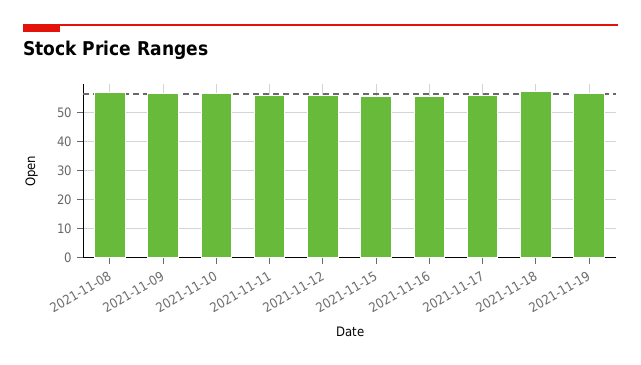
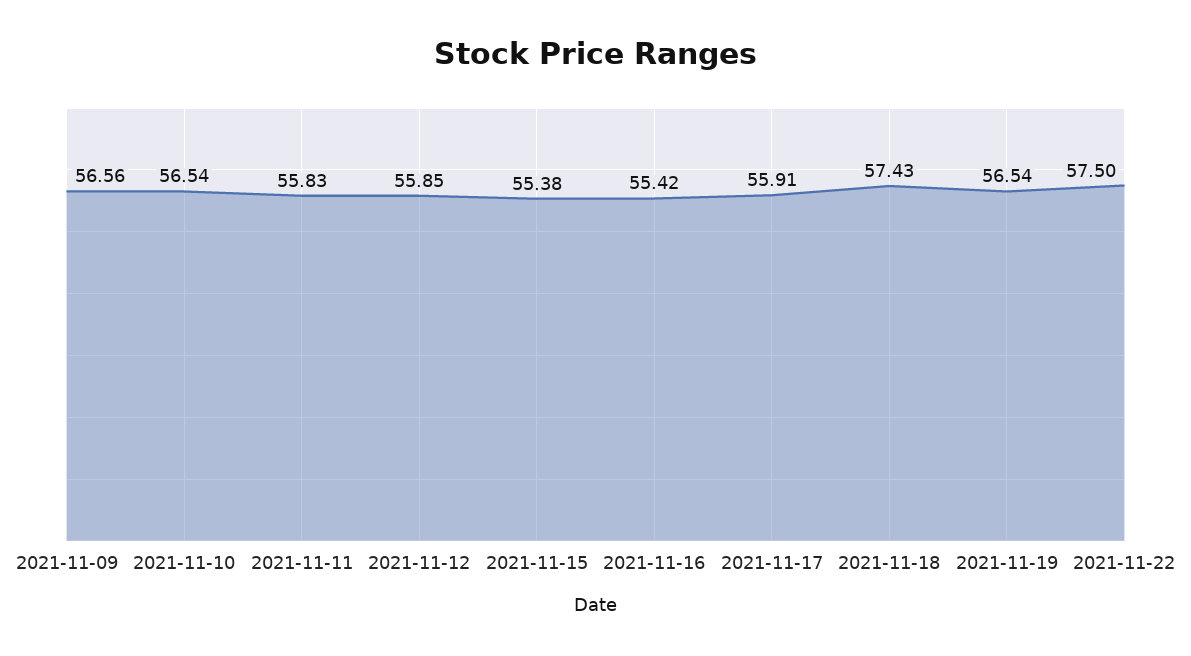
2021-11-08: 57.5 -> none
2021-11-22: none -> 57.5

